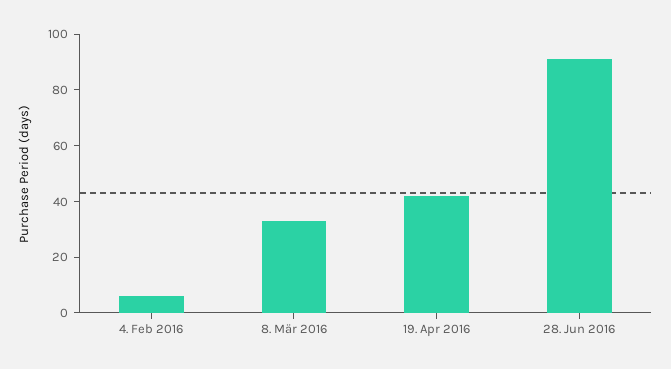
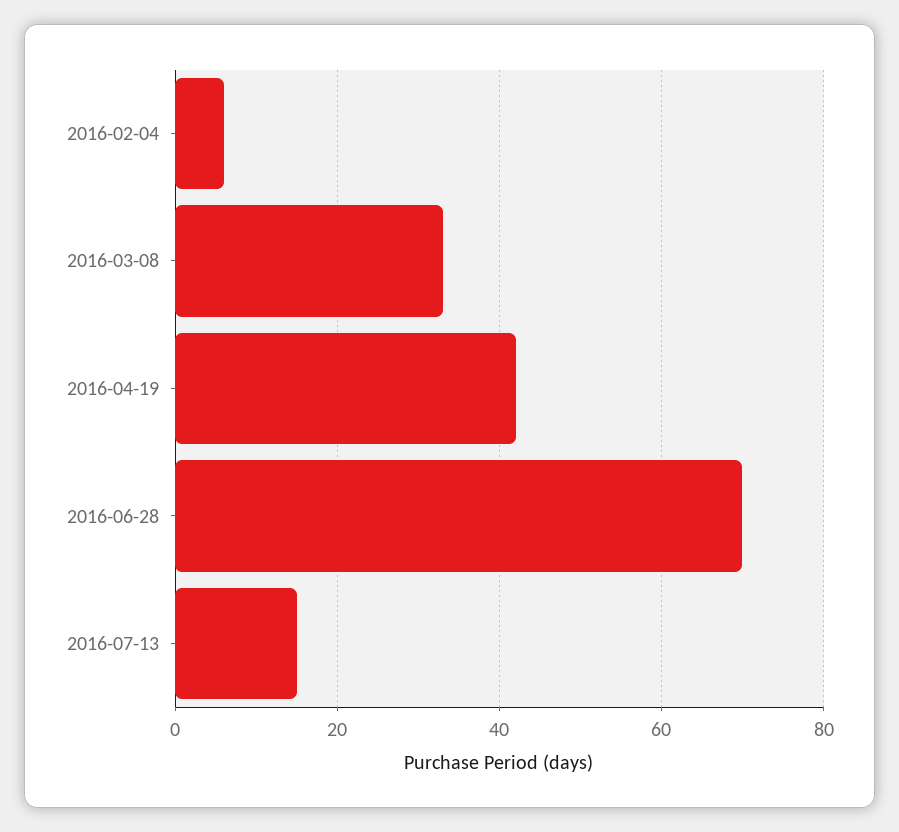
28. Jun 2016: 90 -> 70
2016-07-13: none -> 15

